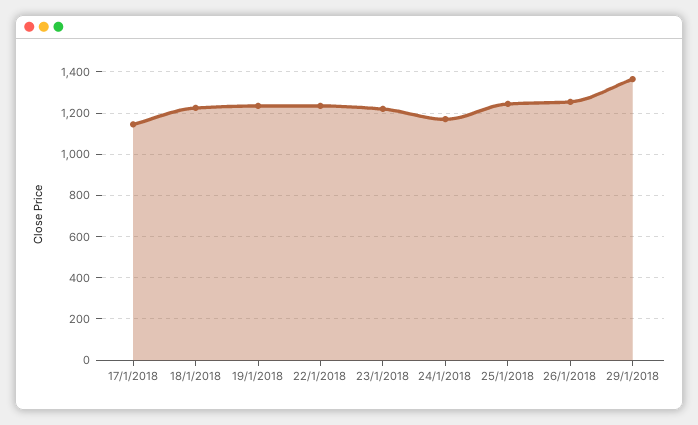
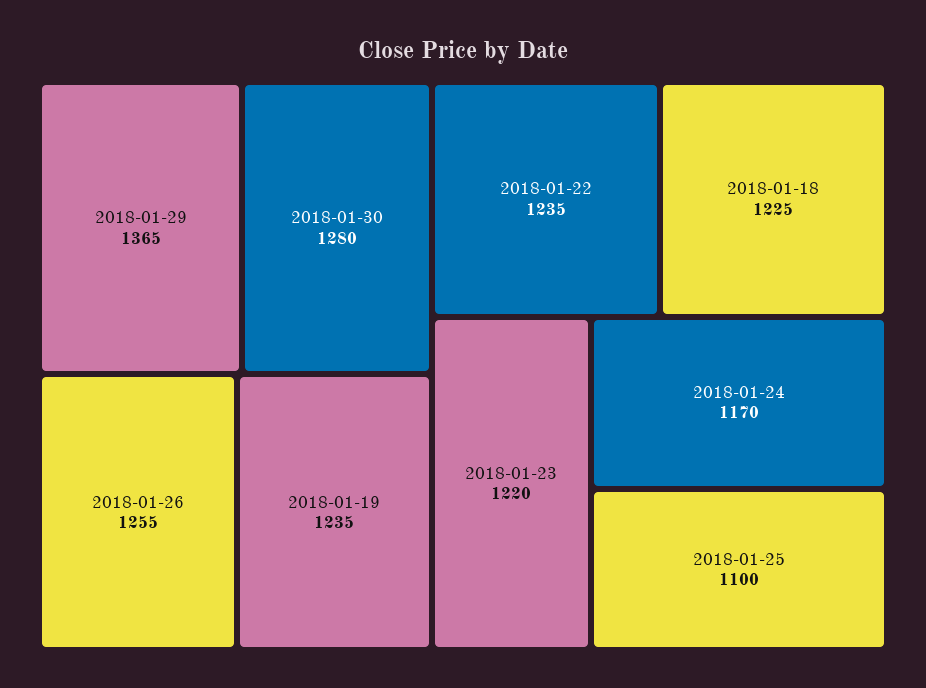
17/1/2018: 1150 -> none
25/1/2018: 1250 -> 1100
2018-01-30: none -> 1280

